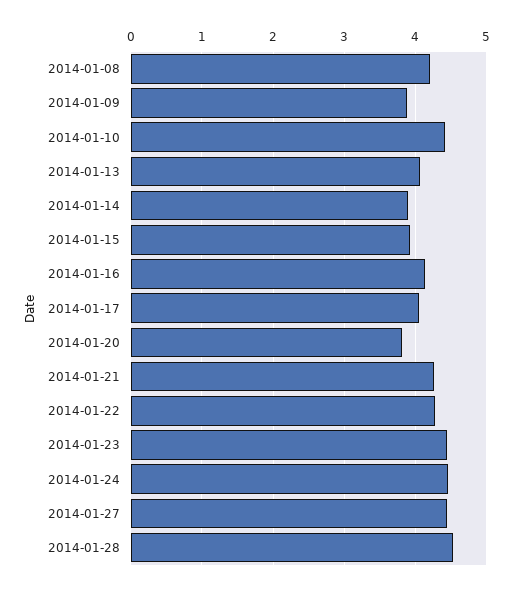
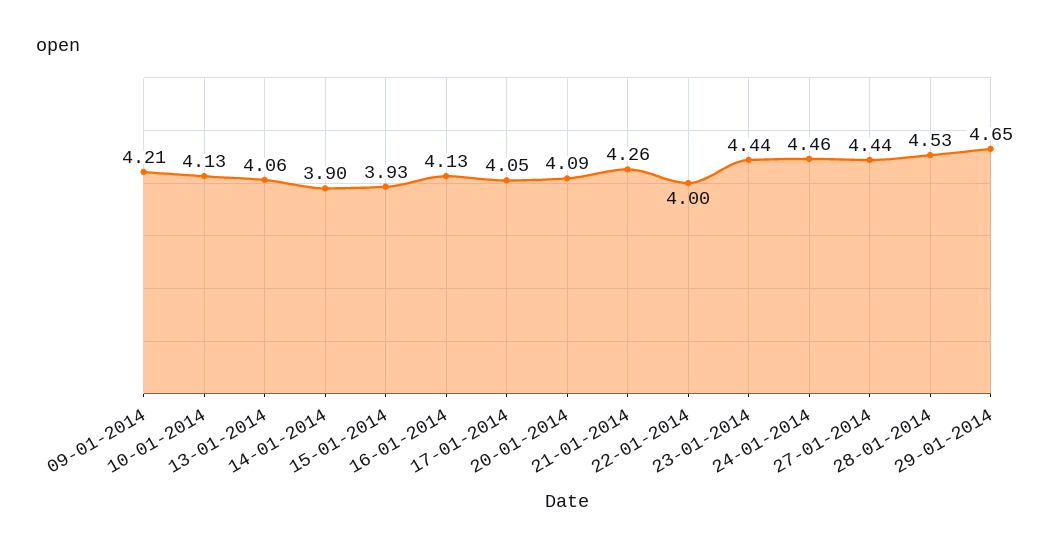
2014-01-08: 4.2 -> none
2014-01-09: 3.9 -> 4.21
2014-01-10: 4.4 -> 4.13
2014-01-20: 3.8 -> 4.09
2014-01-22: 4.3 -> 4
29-01-2014: none -> 4.65

